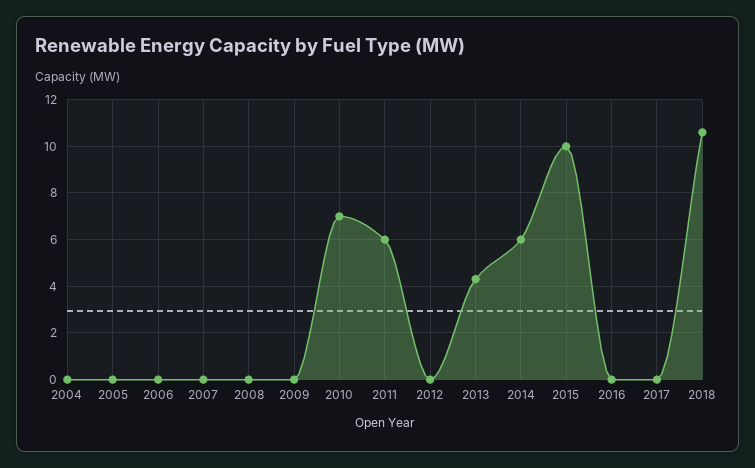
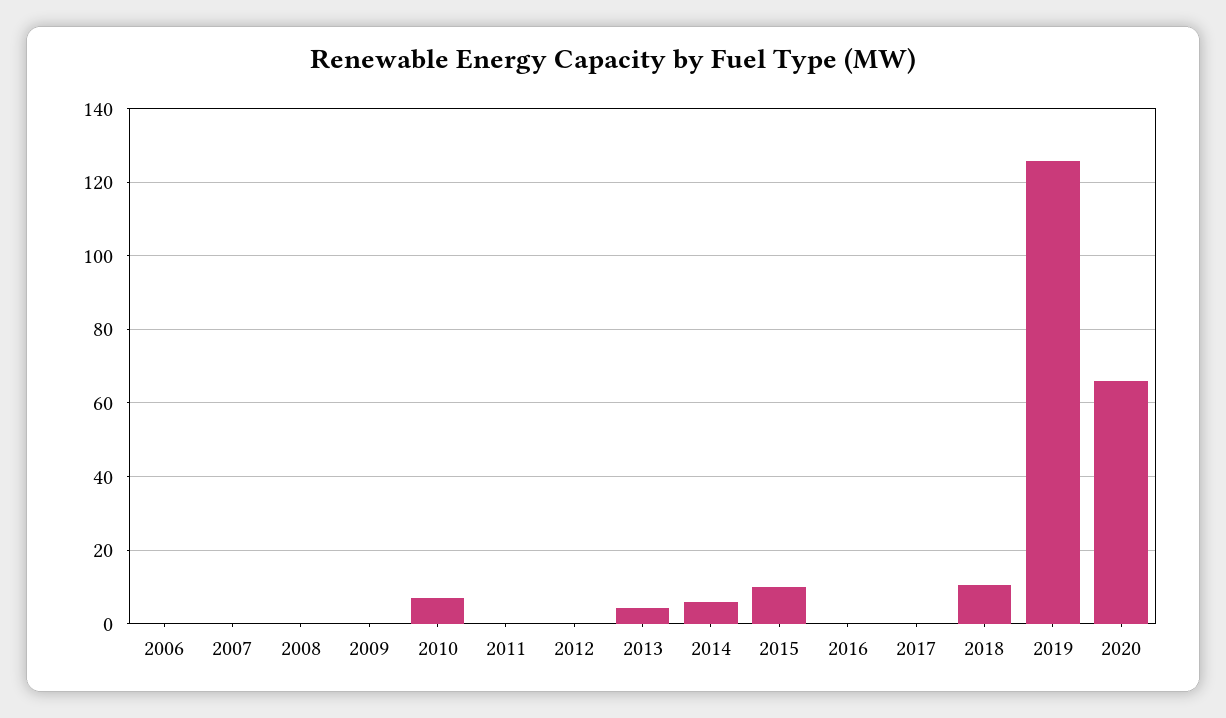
2004: 0 -> none
2005: 0 -> none
2011: 6 -> 0
2019: none -> 126
2020: none -> 66

